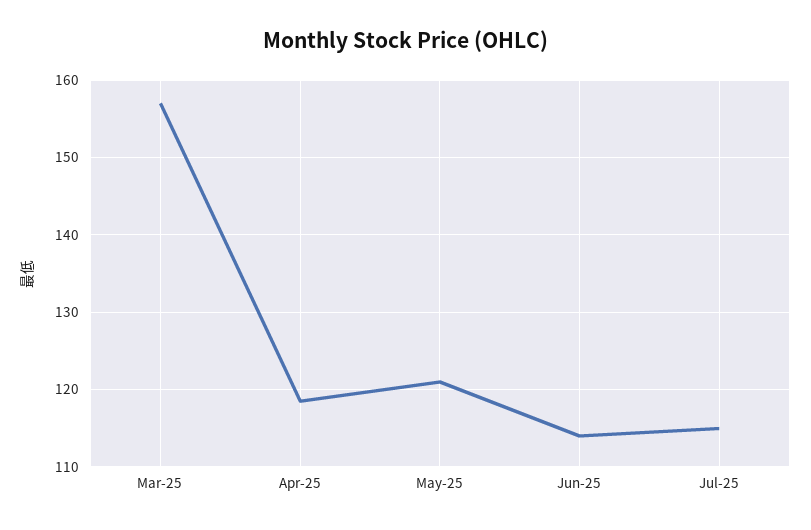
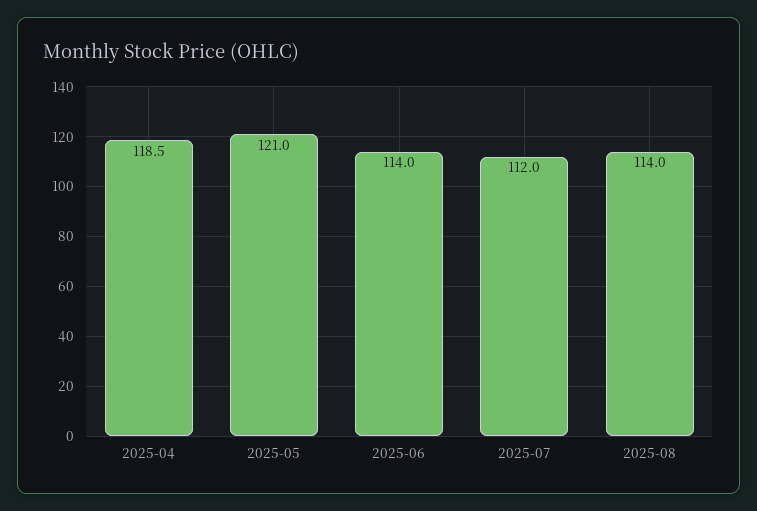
Mar-25: 157 -> none
Jul-25: 115 -> 112
2025-08: none -> 114

